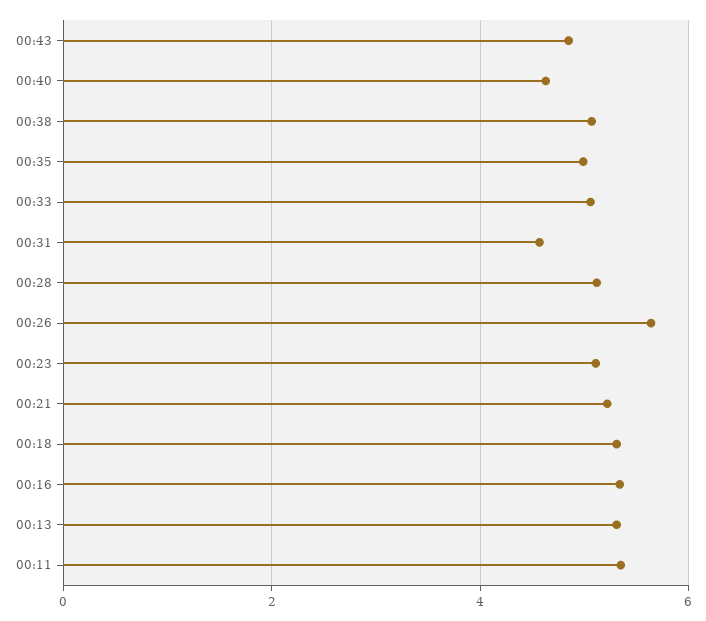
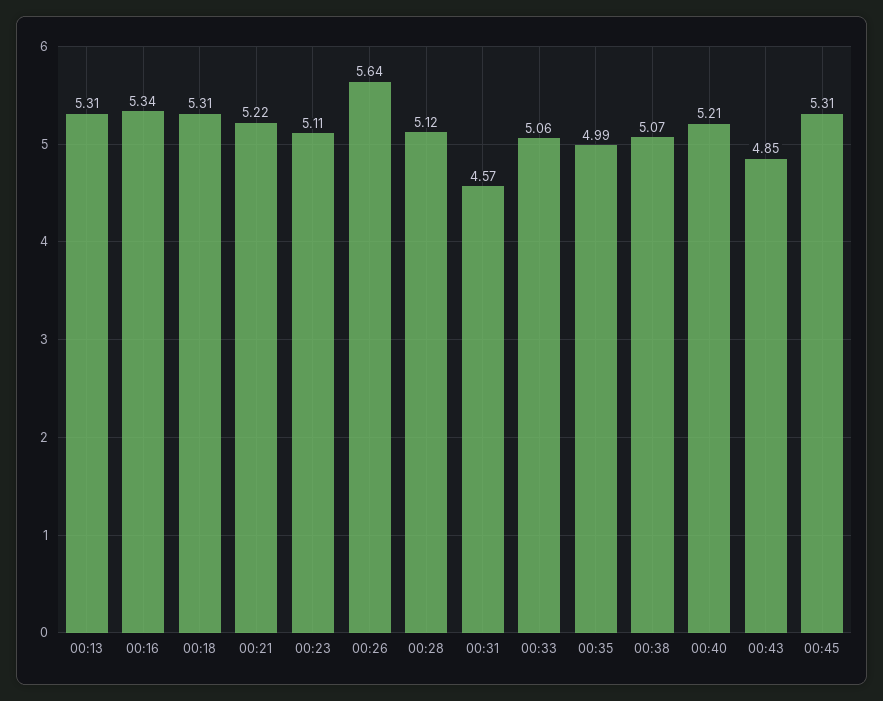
00:40: 4.6 -> 5.21
00:11: 5.4 -> none
00:45: none -> 5.31

